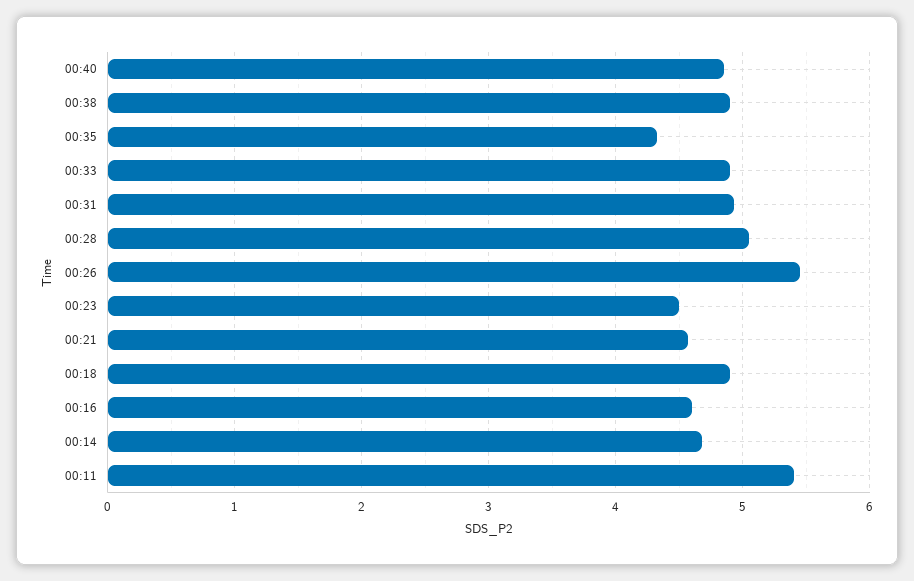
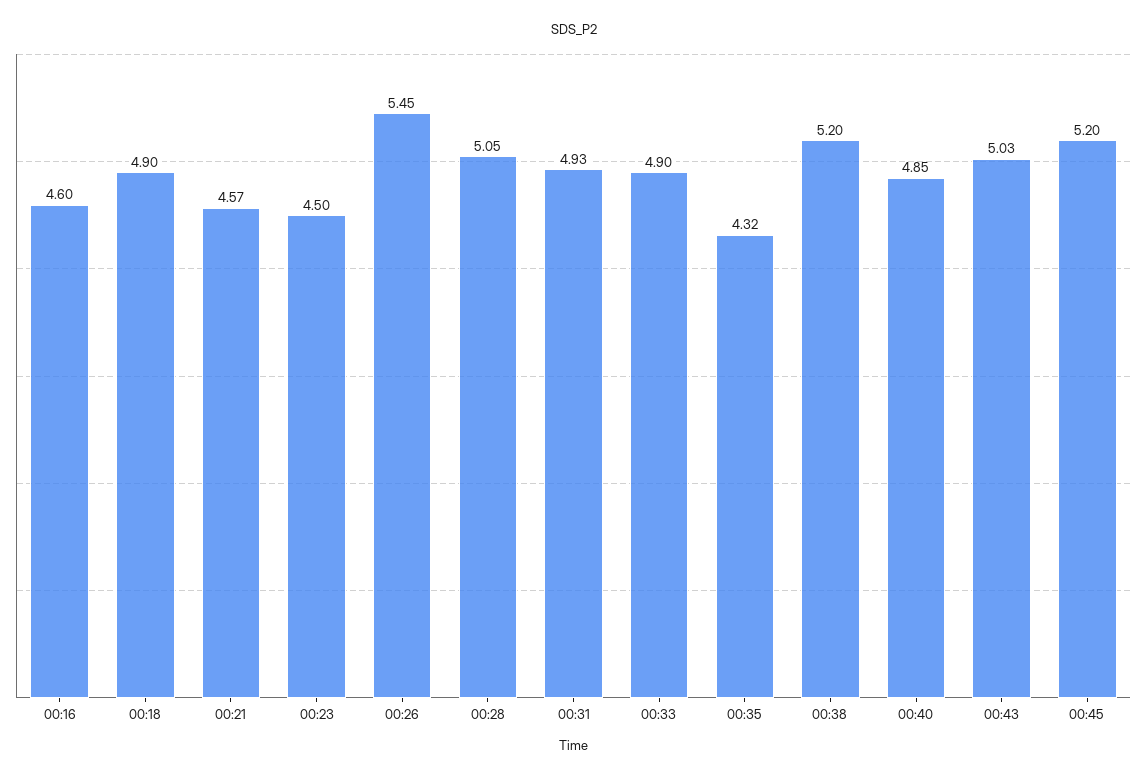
00:38: 4.9 -> 5.2
00:14: 4.7 -> none
00:11: 5.4 -> none
00:43: none -> 5.03
00:45: none -> 5.2

